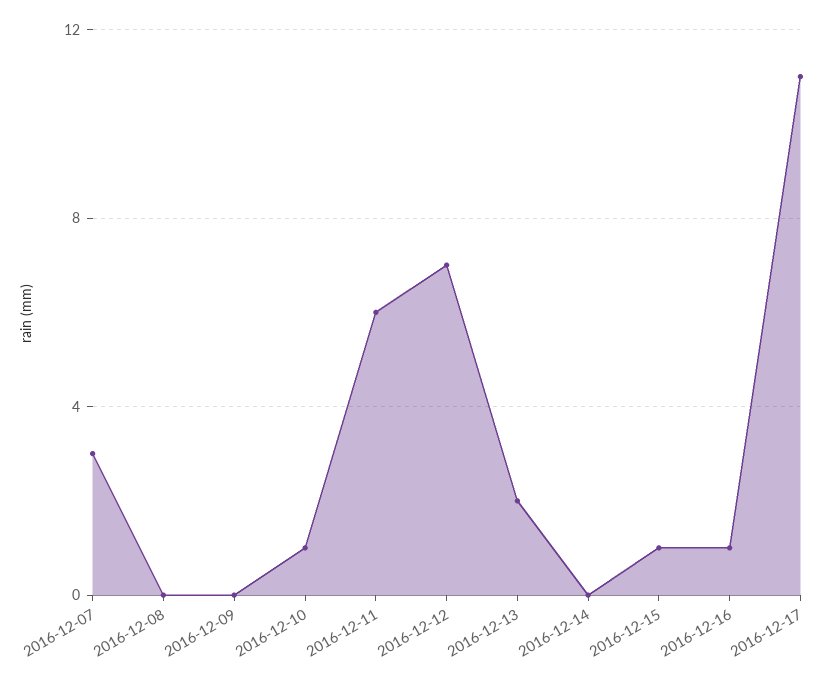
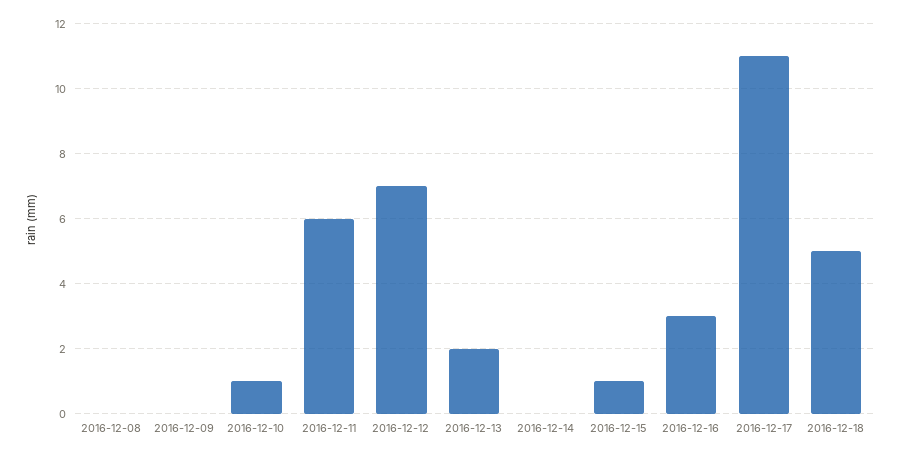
2016-12-07: 3 -> none
2016-12-16: 1 -> 3
2016-12-18: none -> 5

